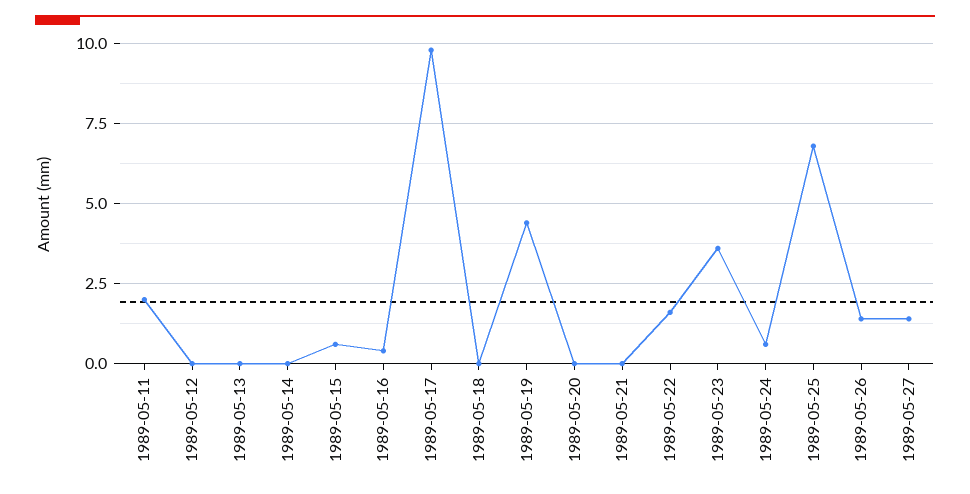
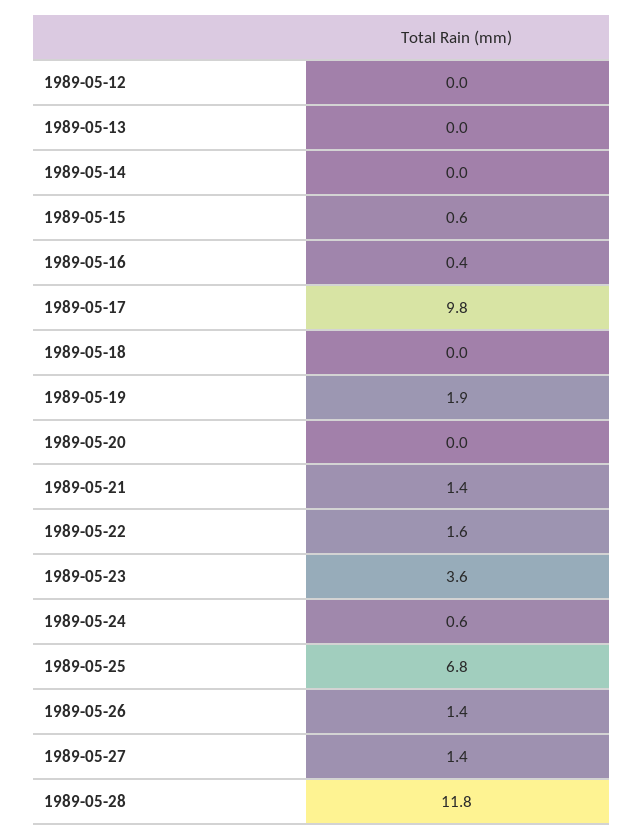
1989-05-11: 2 -> none
1989-05-19: 4.5 -> 1.9
1989-05-21: 0 -> 1.4
1989-05-28: none -> 11.8

